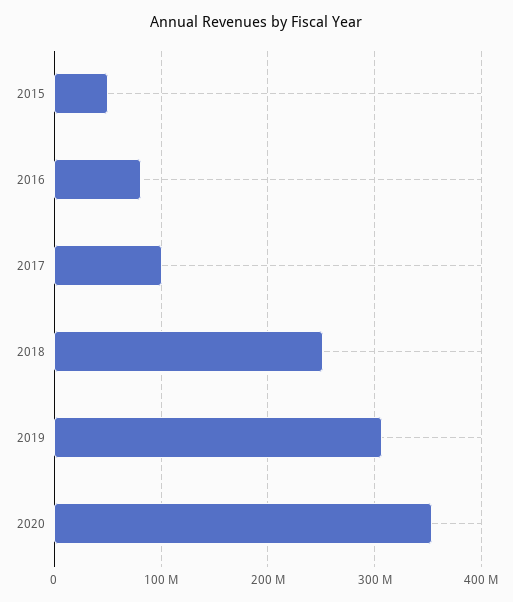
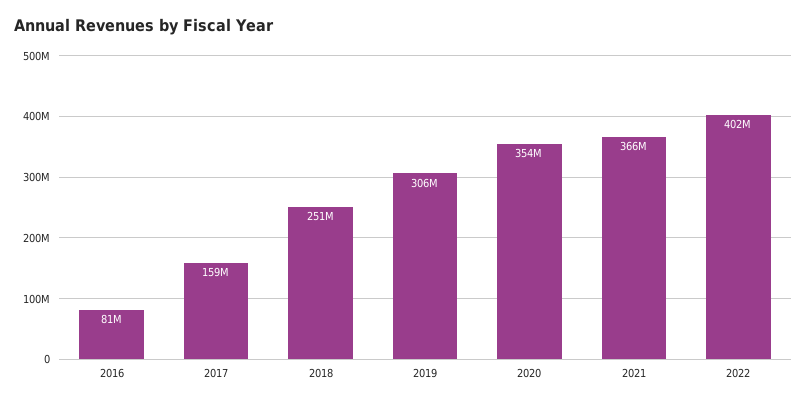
2015: 50000000 -> none
2017: 100000000 -> 159000000
2021: none -> 366000000
2022: none -> 402000000

